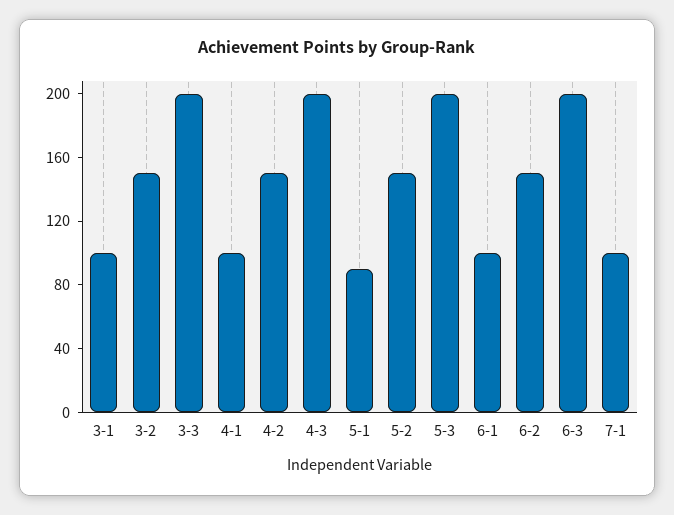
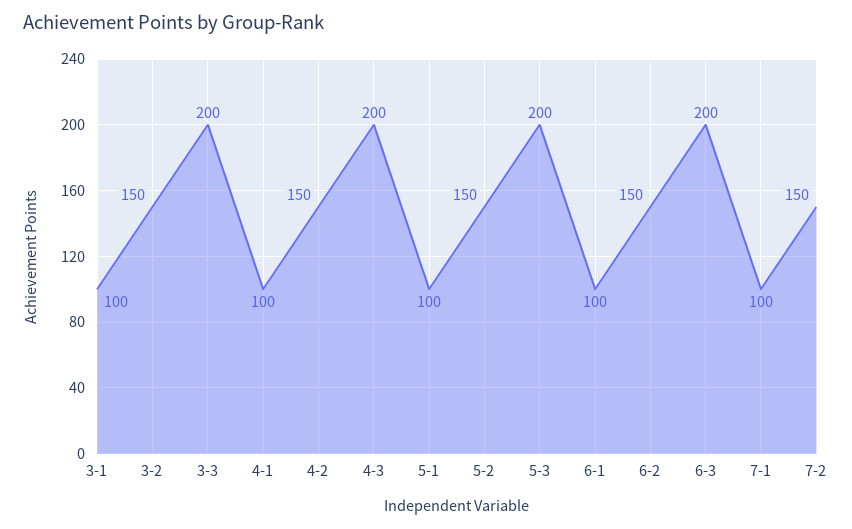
5-1: 90 -> 100
7-2: none -> 150

